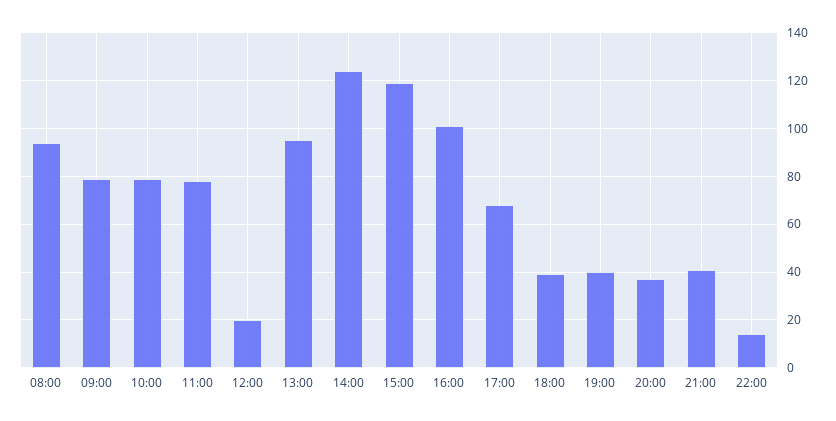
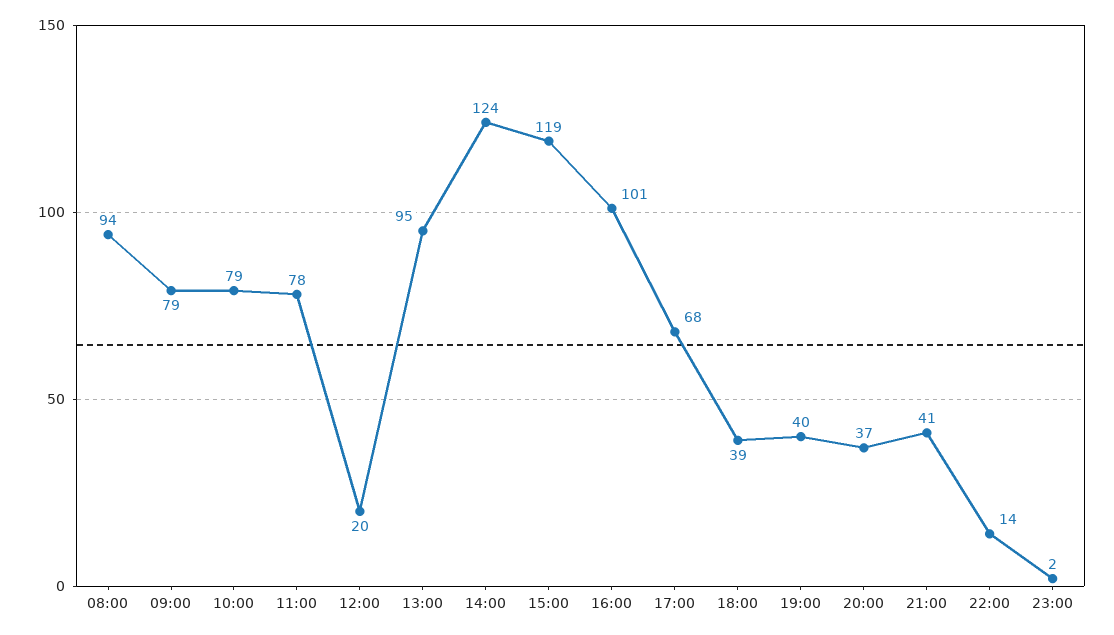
23:00: none -> 2

